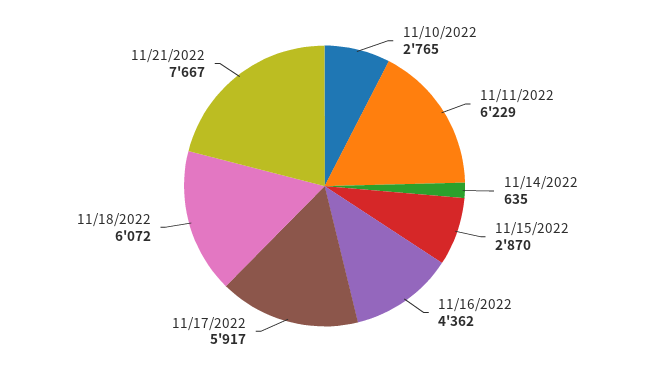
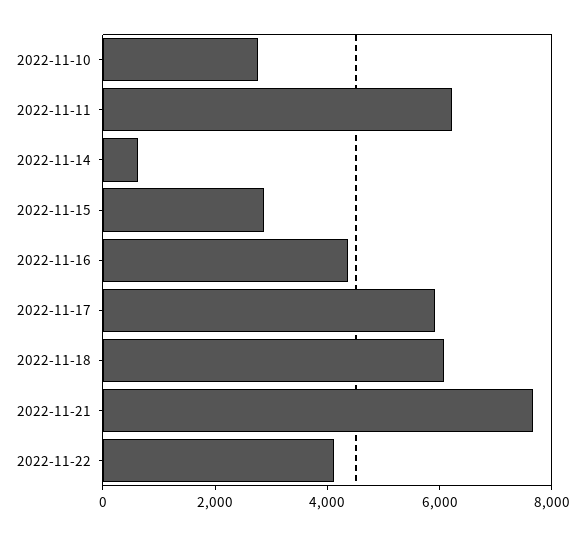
2022-11-22: none -> 4000

